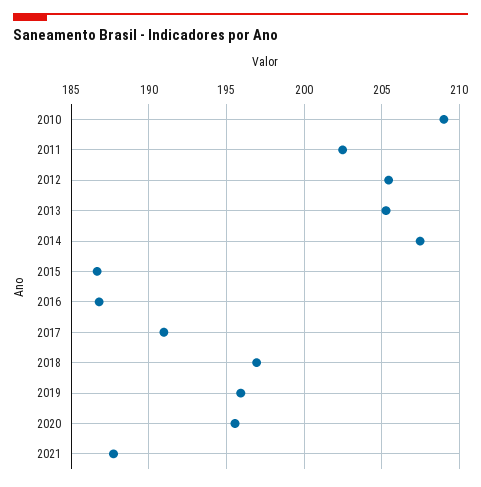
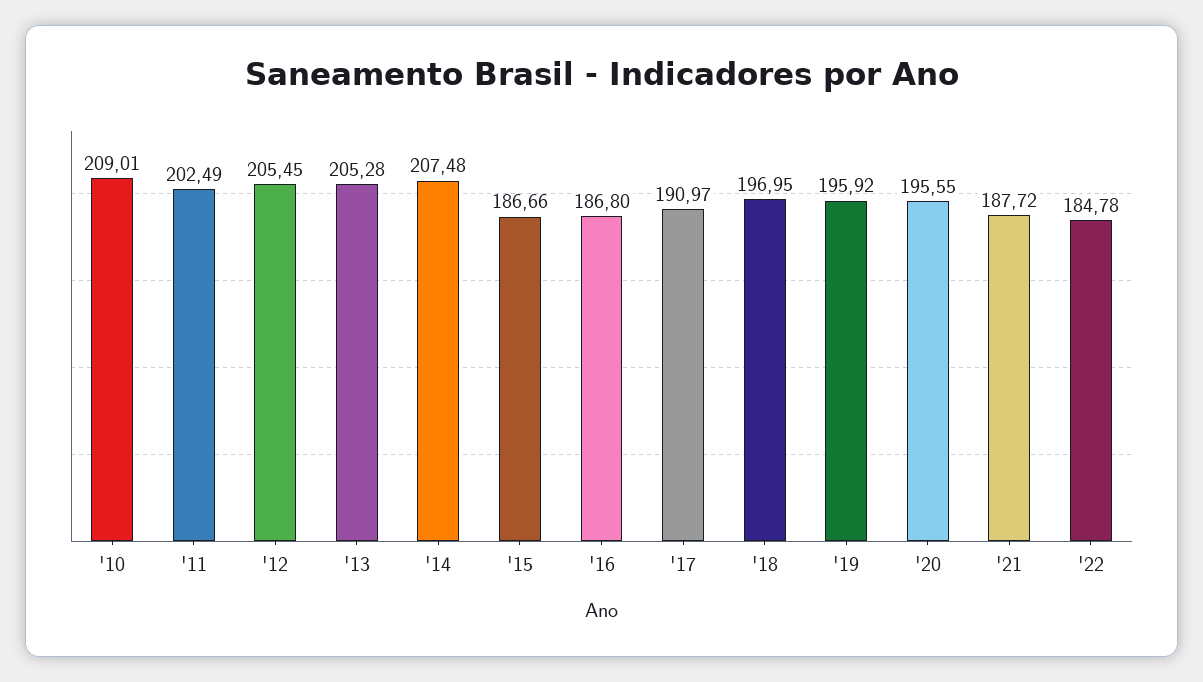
'22: none -> 184.78

